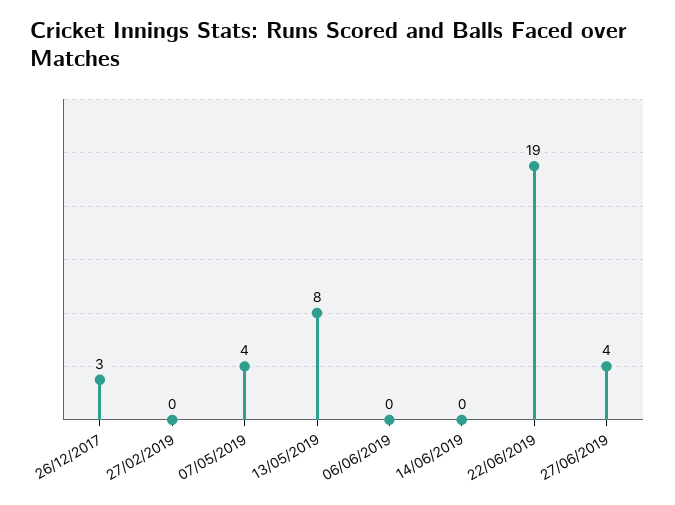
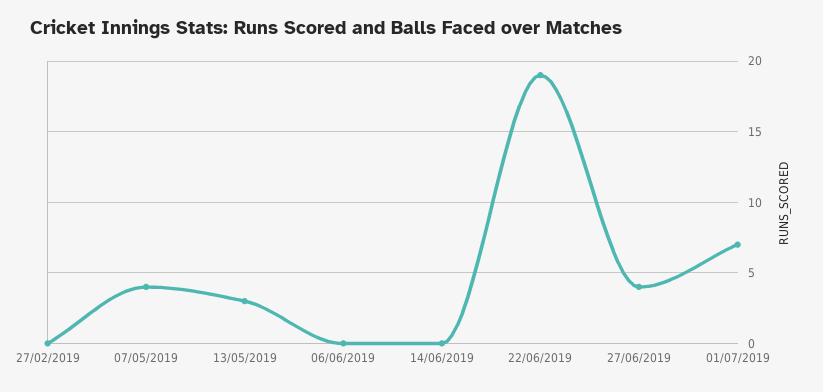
26/12/2017: 3 -> none
13/05/2019: 8 -> 3
01/07/2019: none -> 7

